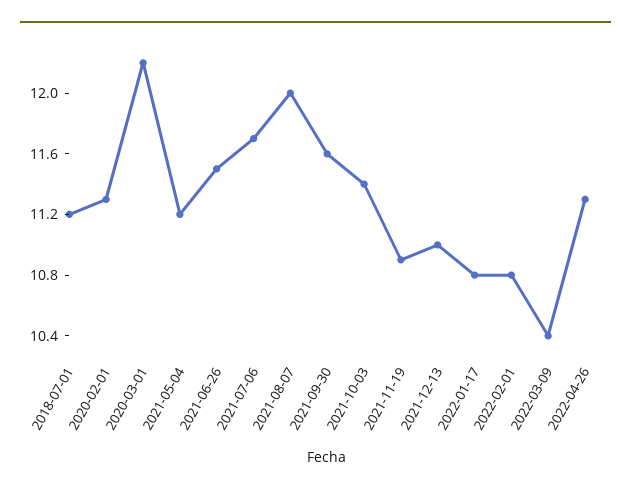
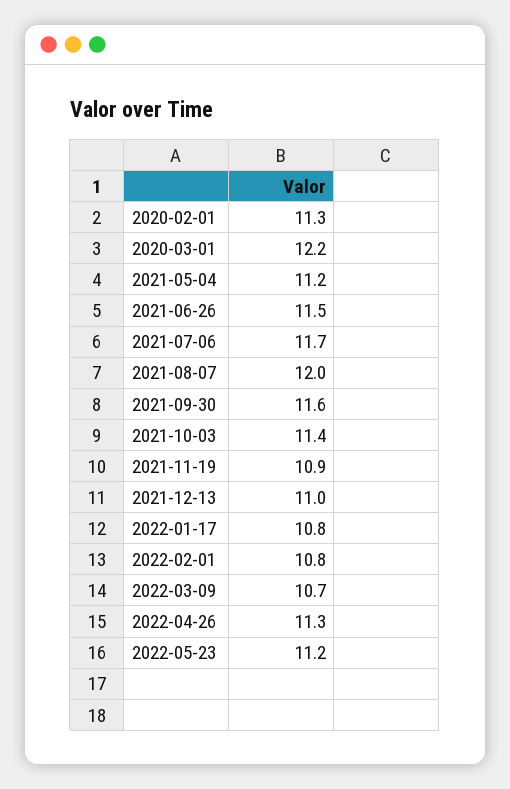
2018-07-01: 11.2 -> none
2022-03-09: 10.4 -> 10.7
2022-05-23: none -> 11.2

